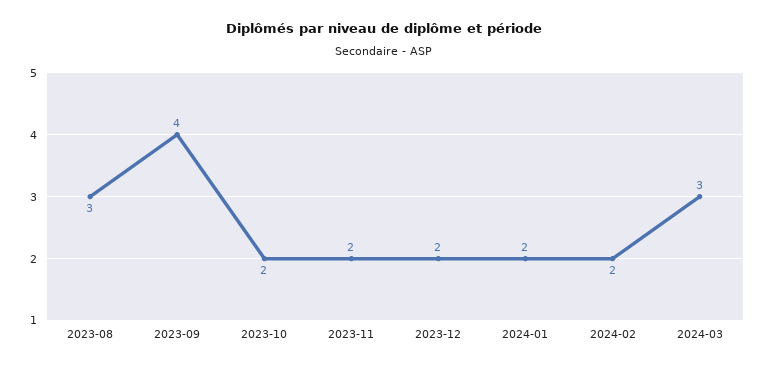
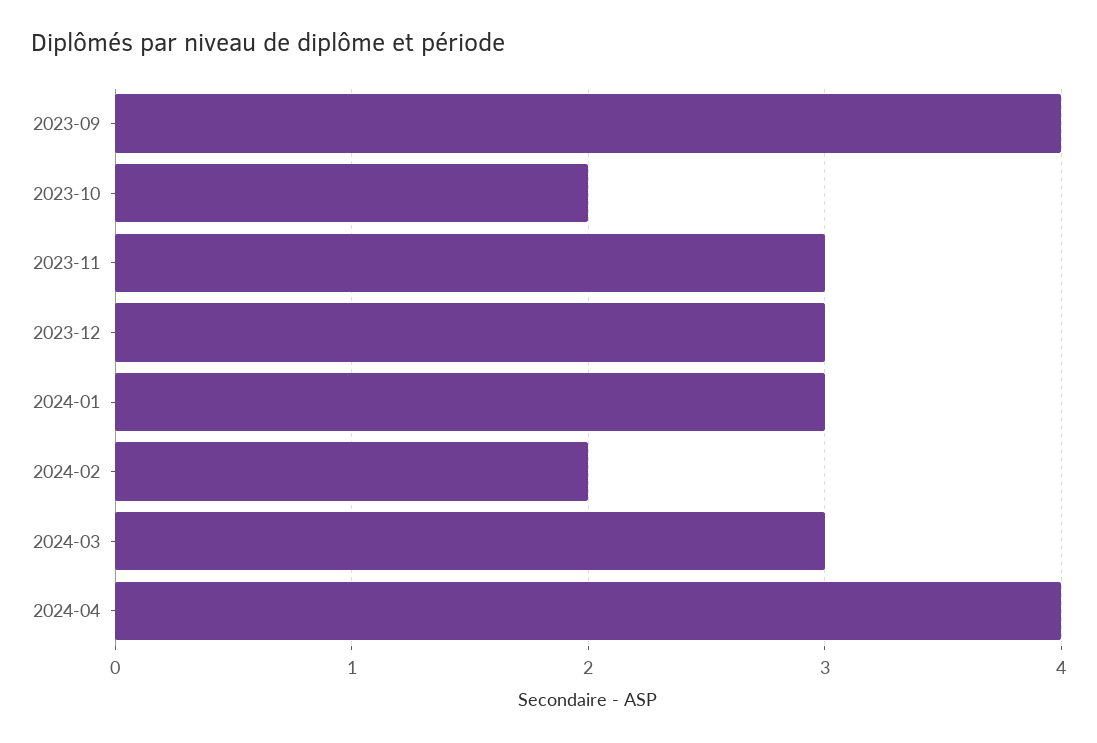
2023-08: 3 -> none
2023-11: 2 -> 3
2023-12: 2 -> 3
2024-01: 2 -> 3
2024-04: none -> 4

